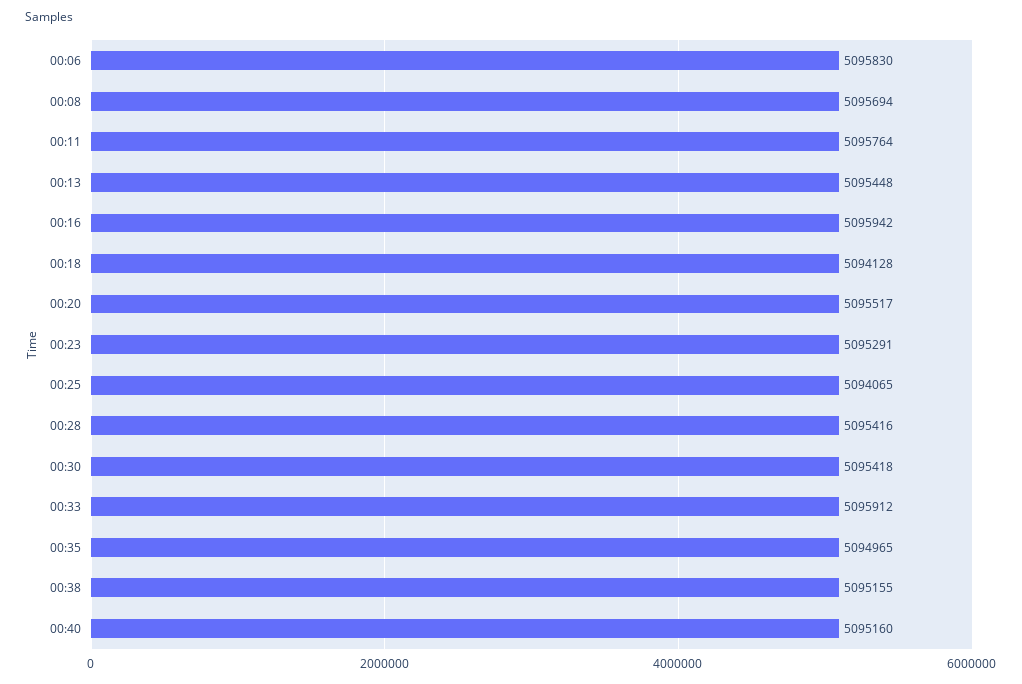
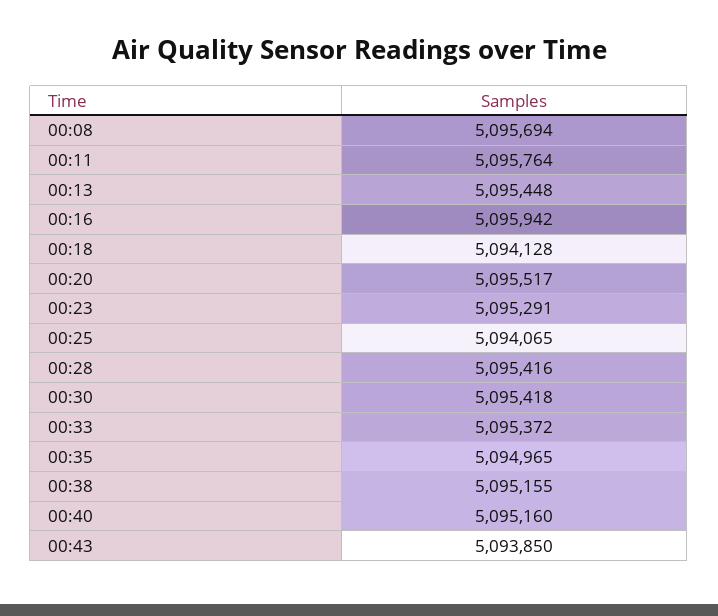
00:06: 5095830 -> none
00:33: 5095912 -> 5095372
00:43: none -> 5093850

